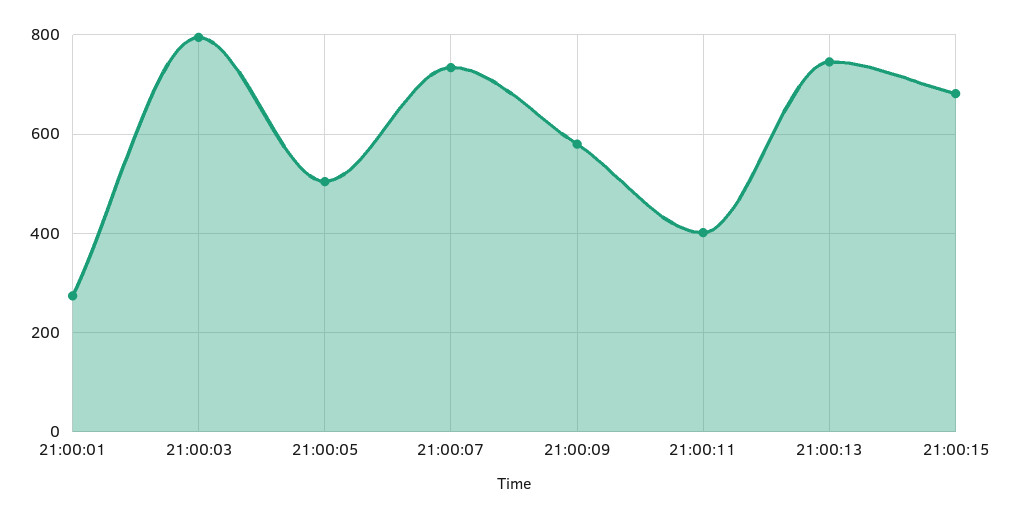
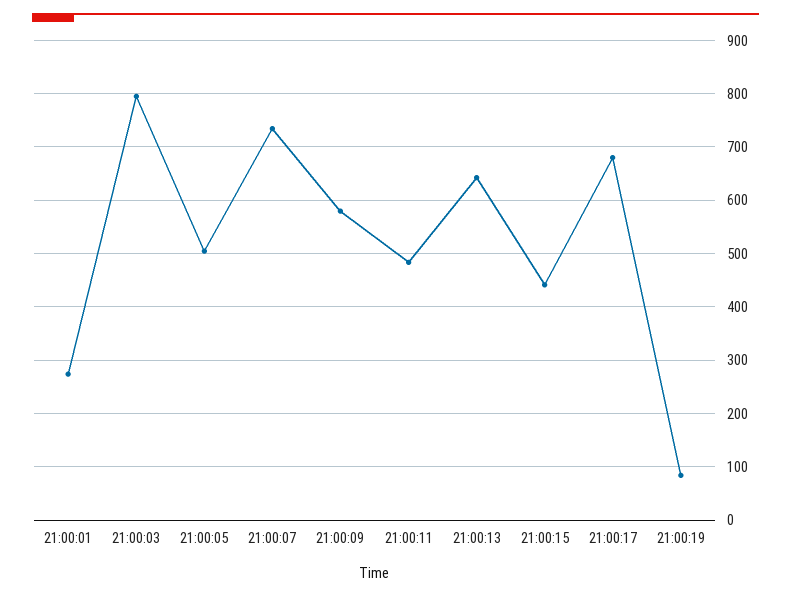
21:00:11: 400 -> 480
21:00:13: 740 -> 640
21:00:15: 680 -> 440
21:00:17: none -> 680
21:00:19: none -> 80

